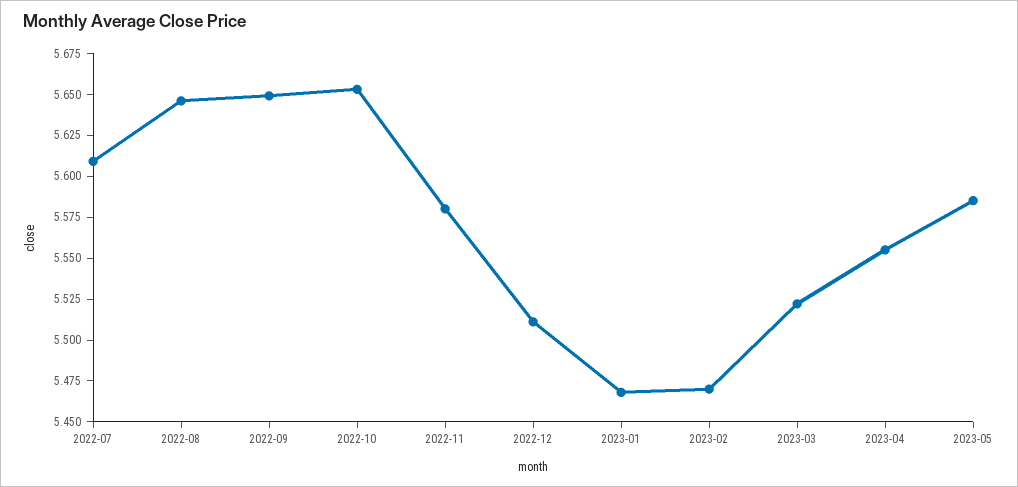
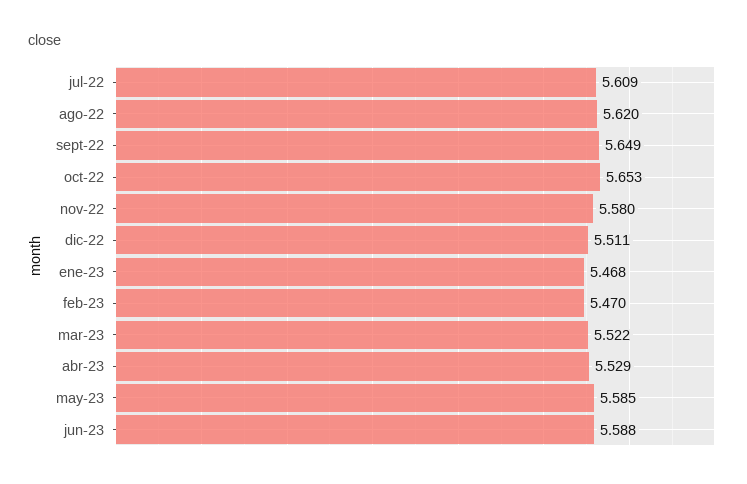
2022-08: 5.645 -> 5.62
2023-04: 5.555 -> 5.529
jun-23: none -> 5.588

